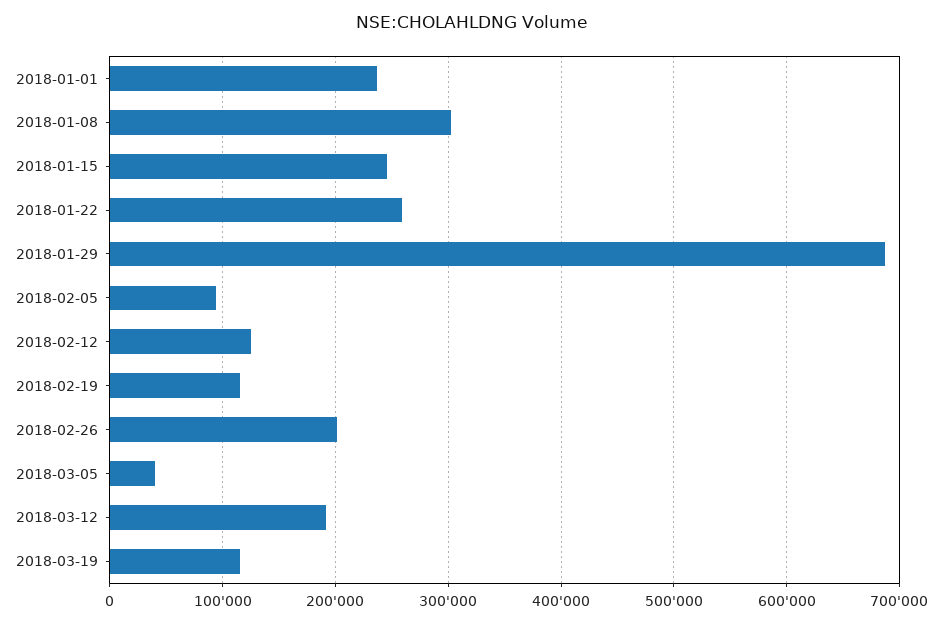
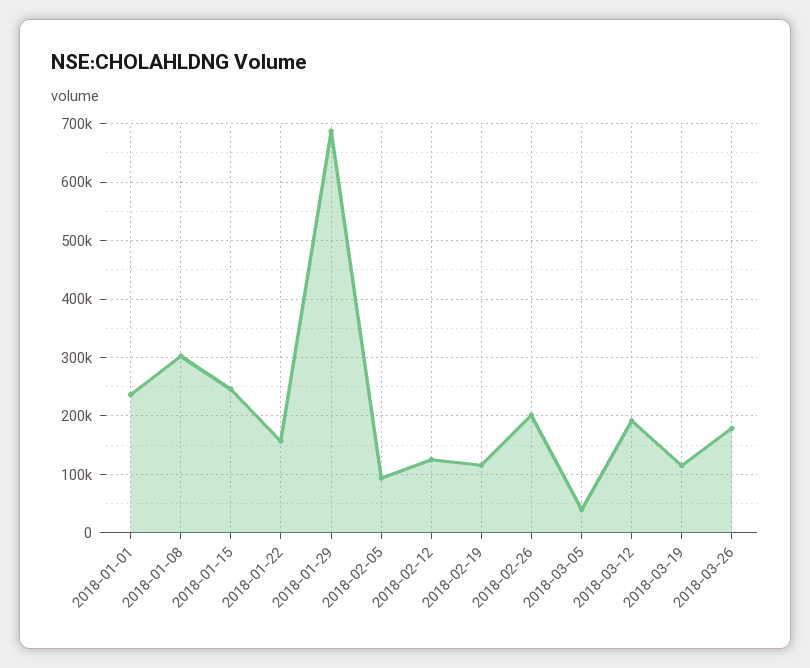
2018-01-22: 260000 -> 160000
2018-03-26: none -> 180000

